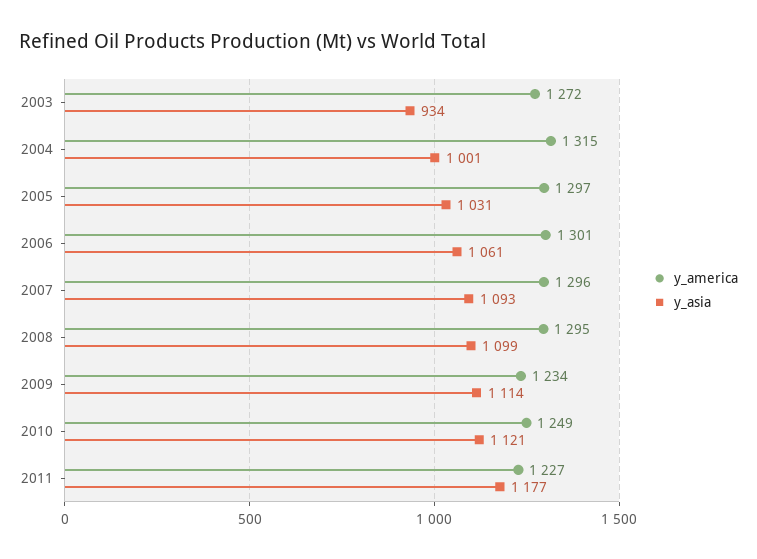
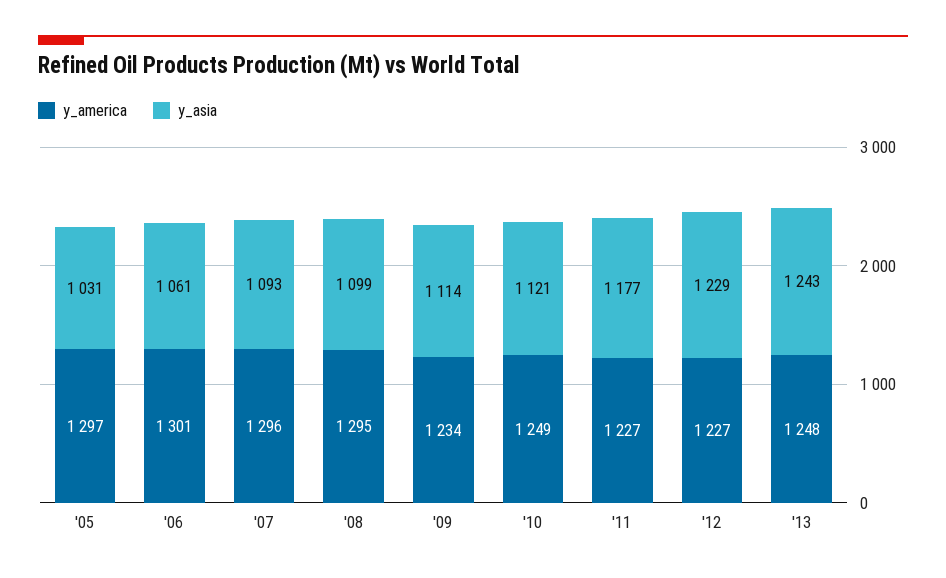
y_america, 2003: 1272 -> none
y_asia, 2003: 934 -> none
y_america, 2004: 1315 -> none
y_asia, 2004: 1001 -> none
y_america, '12: none -> 1227
y_asia, '12: none -> 1229
y_america, '13: none -> 1248
y_asia, '13: none -> 1243

